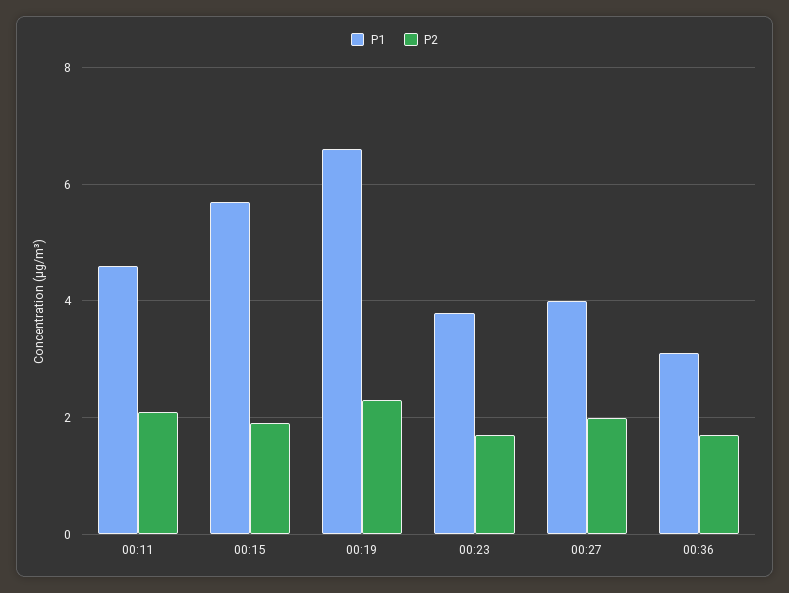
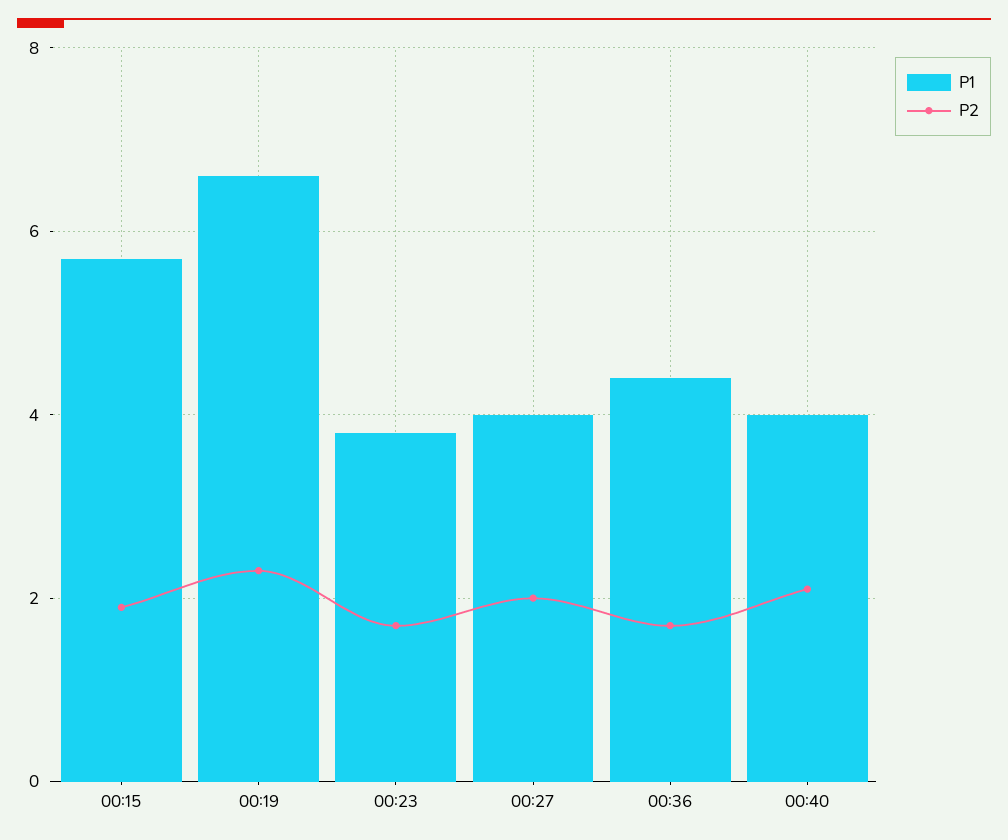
P1, 00:11: 4.5 -> none
P2, 00:11: 2 -> none
P1, 00:36: 3 -> 4.5
P1, 00:40: none -> 4
P2, 00:40: none -> 2

